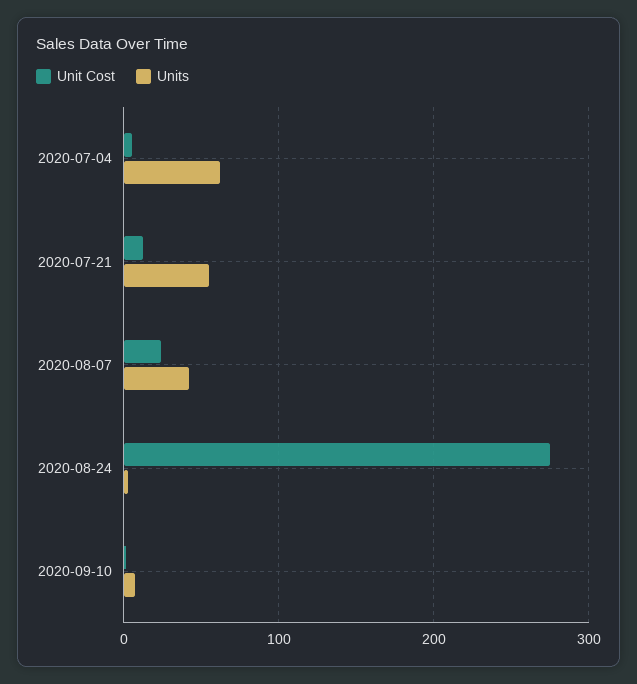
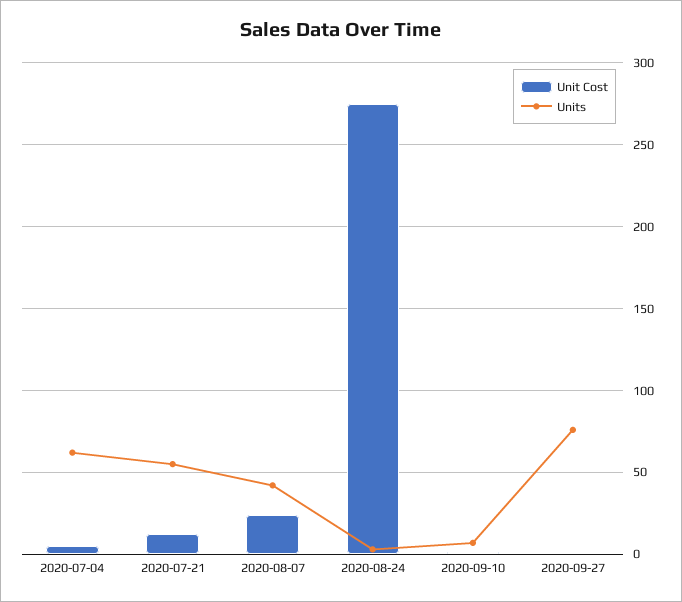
Unit Cost, 2020-09-27: none -> 0
Units, 2020-09-27: none -> 75

